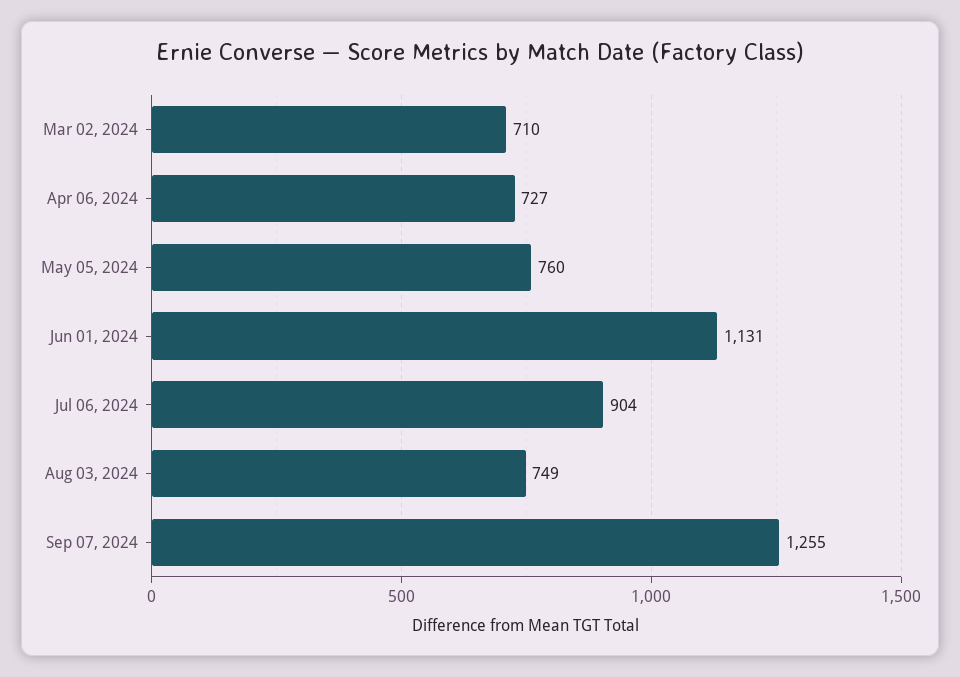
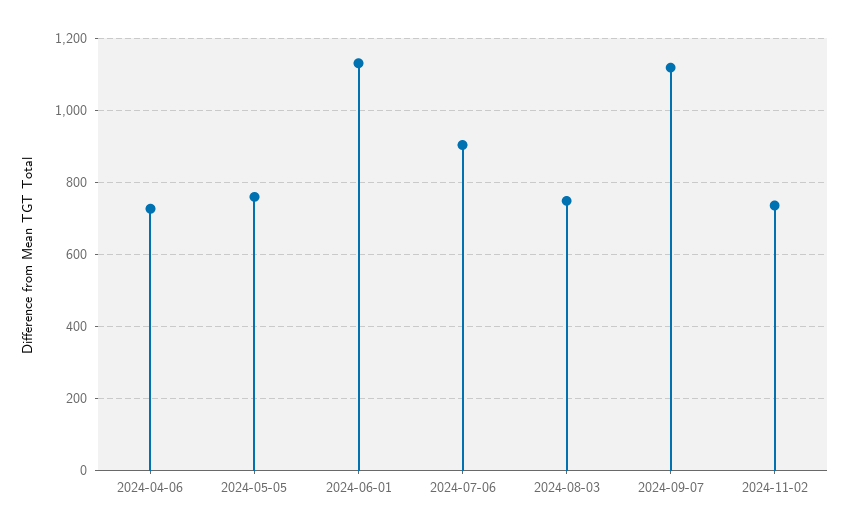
Mar 02, 2024: 710 -> none
Sep 07, 2024: 1255 -> 1120
2024-11-02: none -> 740

